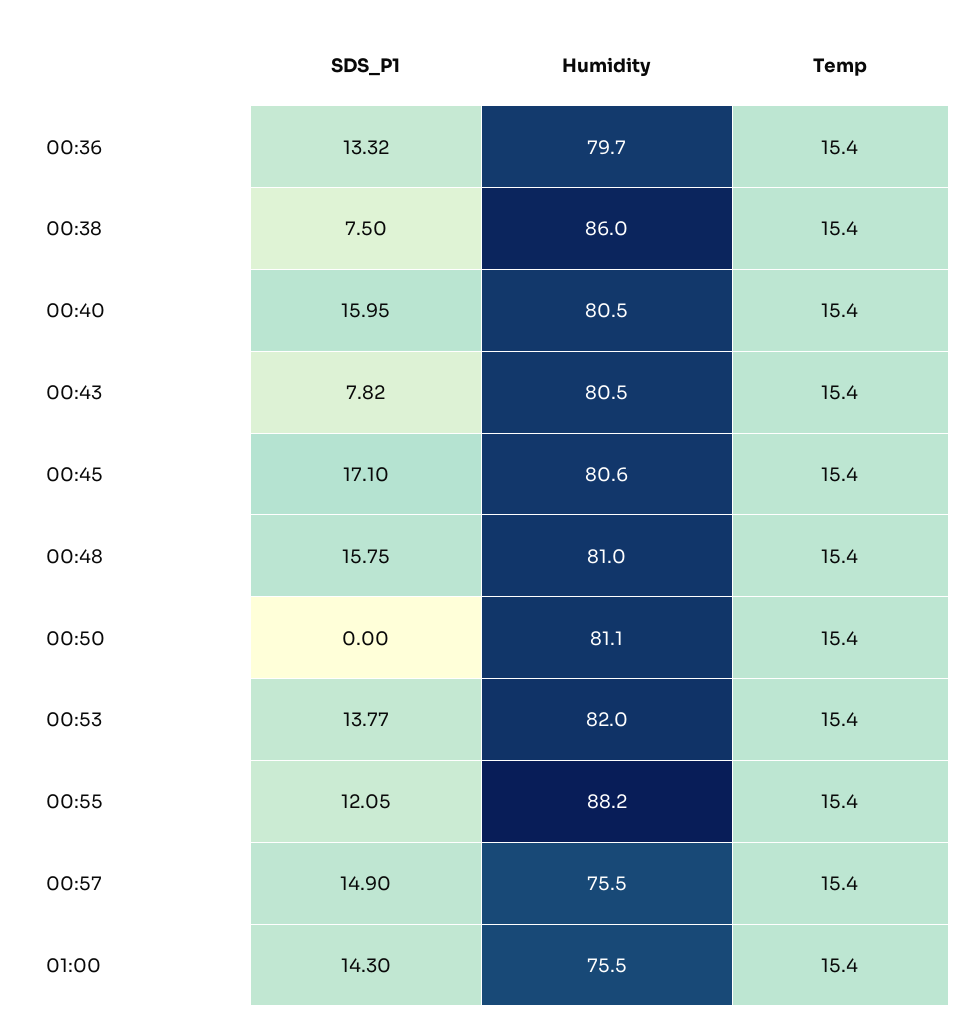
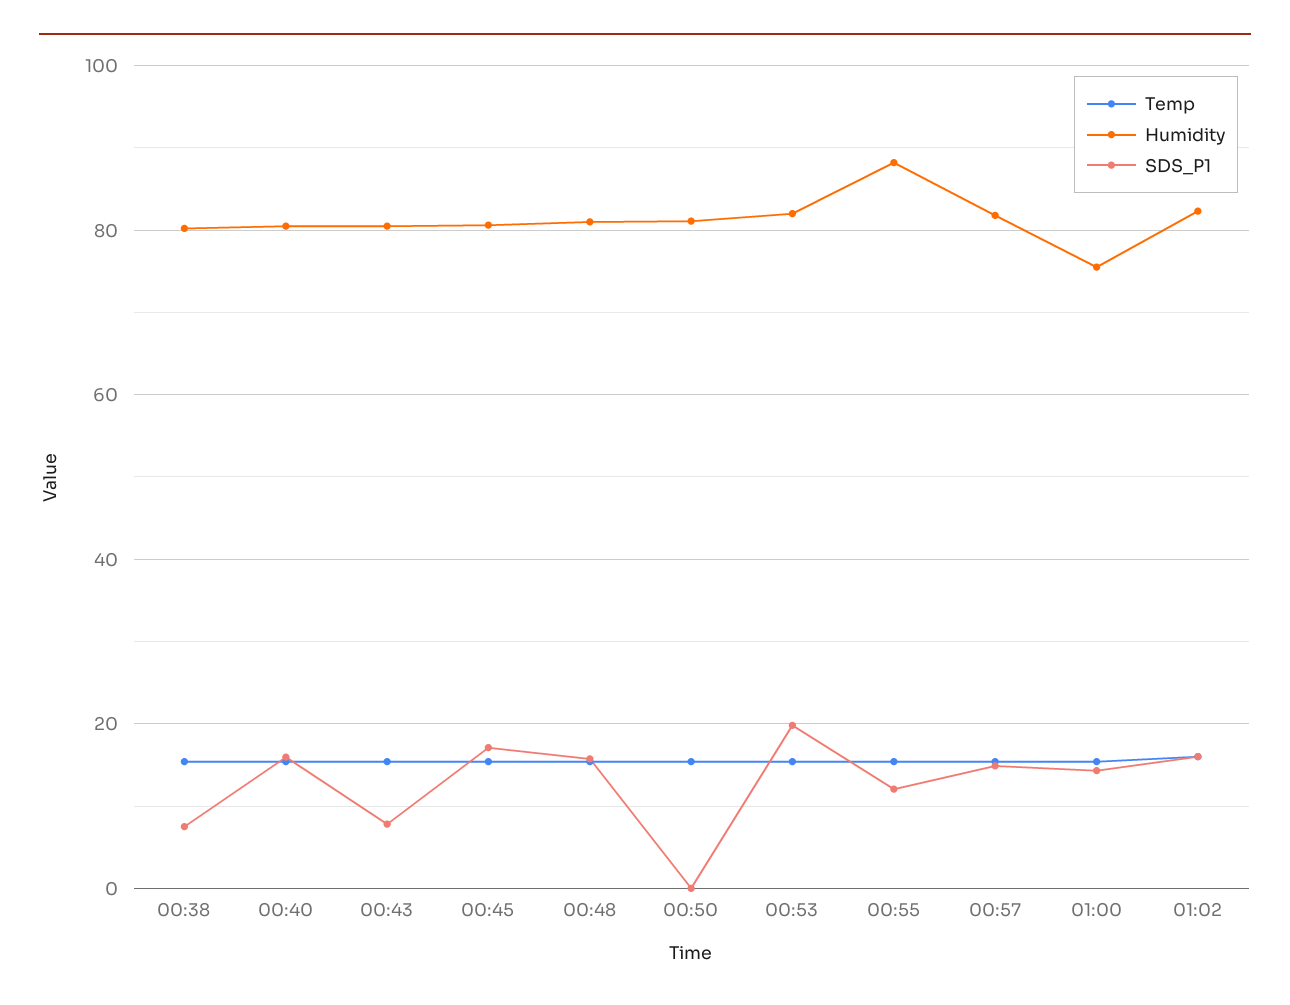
SDS_P1, 00:36: 13.32 -> none
Humidity, 00:36: 79.7 -> none
Temp, 00:36: 15.4 -> none
Humidity, 00:38: 86 -> 80
SDS_P1, 00:53: 13.77 -> 20
Humidity, 00:57: 75.5 -> 82
Temp, 01:02: none -> 16
Humidity, 01:02: none -> 82
SDS_P1, 01:02: none -> 16

